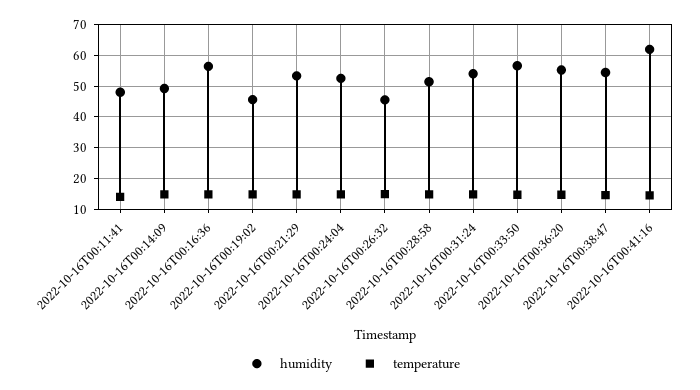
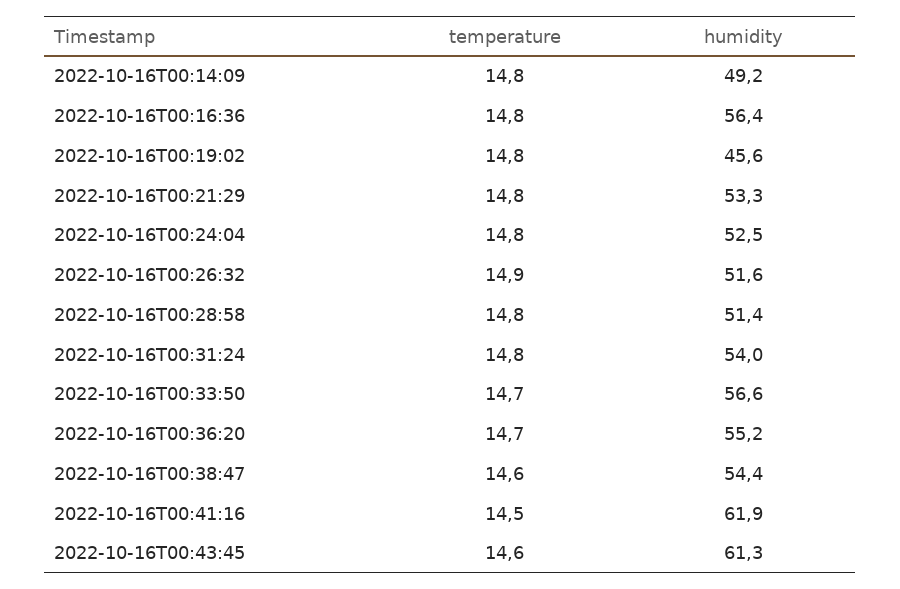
humidity, 2022-10-16T00:11:41: 48 -> none
temperature, 2022-10-16T00:11:41: 14 -> none
humidity, 2022-10-16T00:26:32: 46 -> 51.6
temperature, 2022-10-16T00:43:45: none -> 14.6
humidity, 2022-10-16T00:43:45: none -> 61.3

